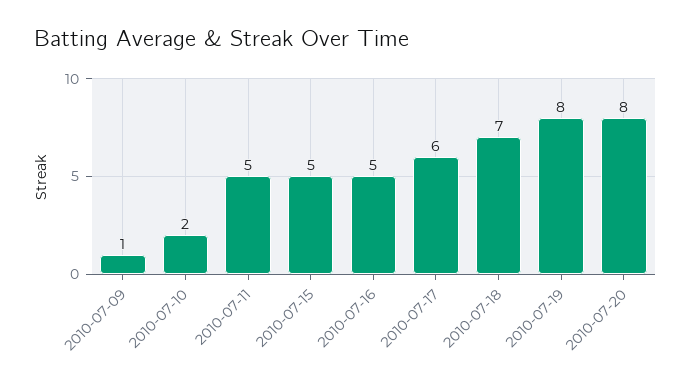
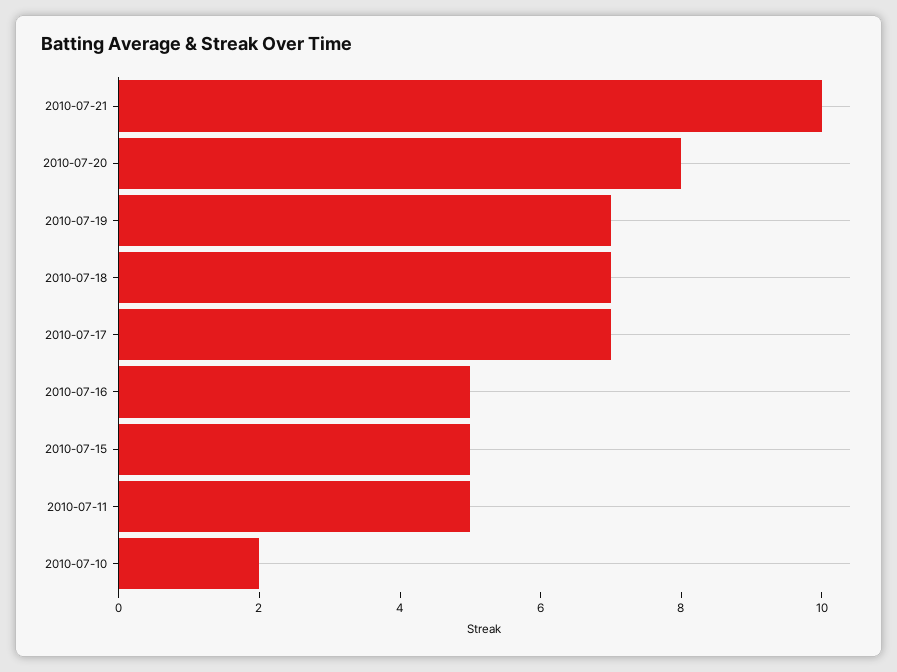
2010-07-09: 1 -> none
2010-07-17: 6 -> 7
2010-07-19: 8 -> 7
2010-07-21: none -> 10

